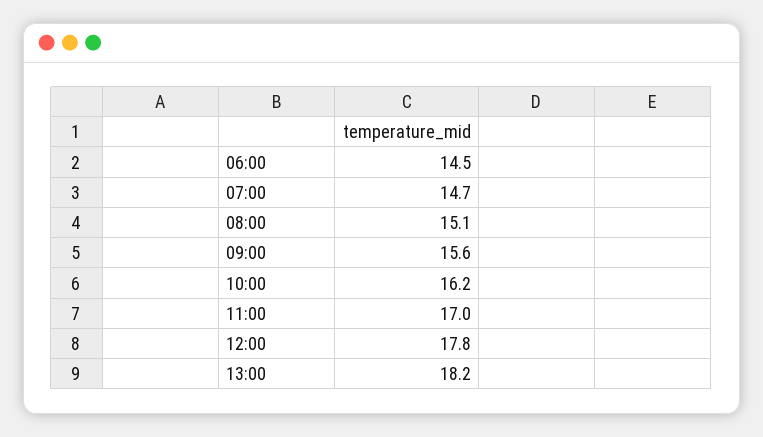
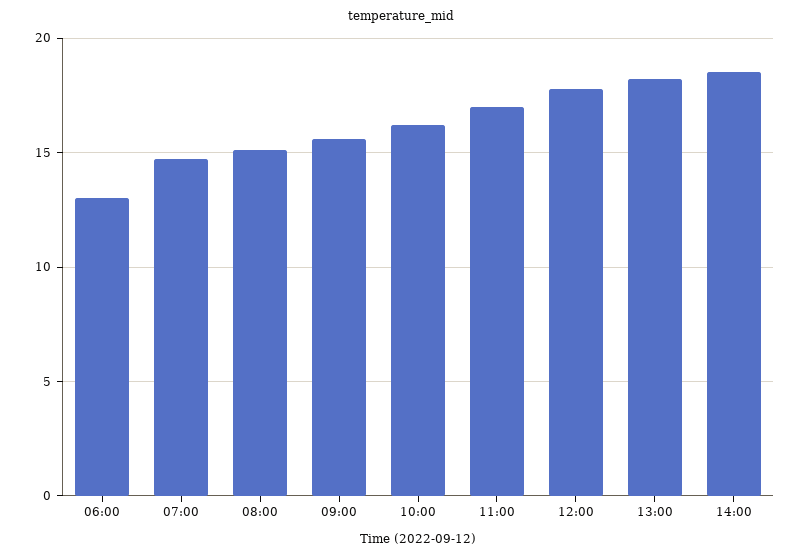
06:00: 14.5 -> 13
14:00: none -> 18.5

